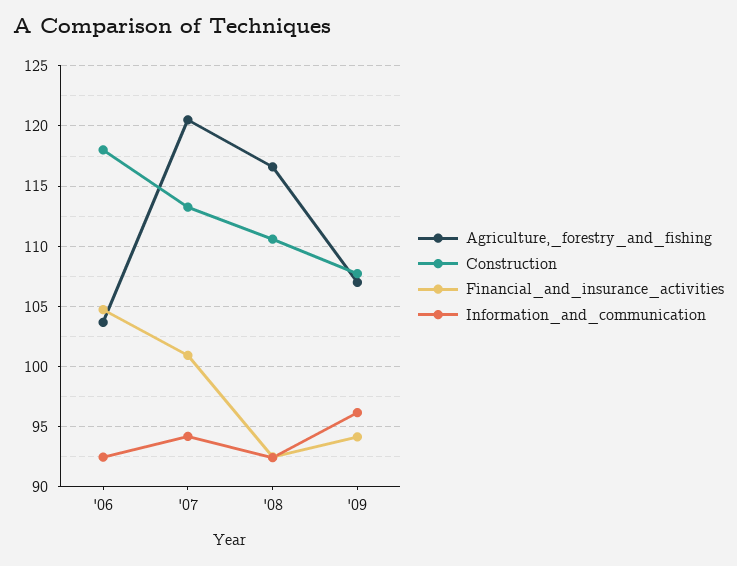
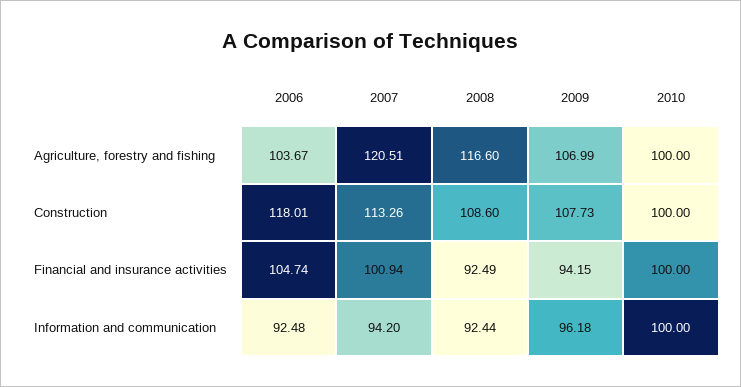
Construction, '08: 110.5 -> 108.6
Agriculture,_forestry_and_fishing, 2010: none -> 100
Construction, 2010: none -> 100
Financial_and_insurance_activities, 2010: none -> 100
Information_and_communication, 2010: none -> 100

